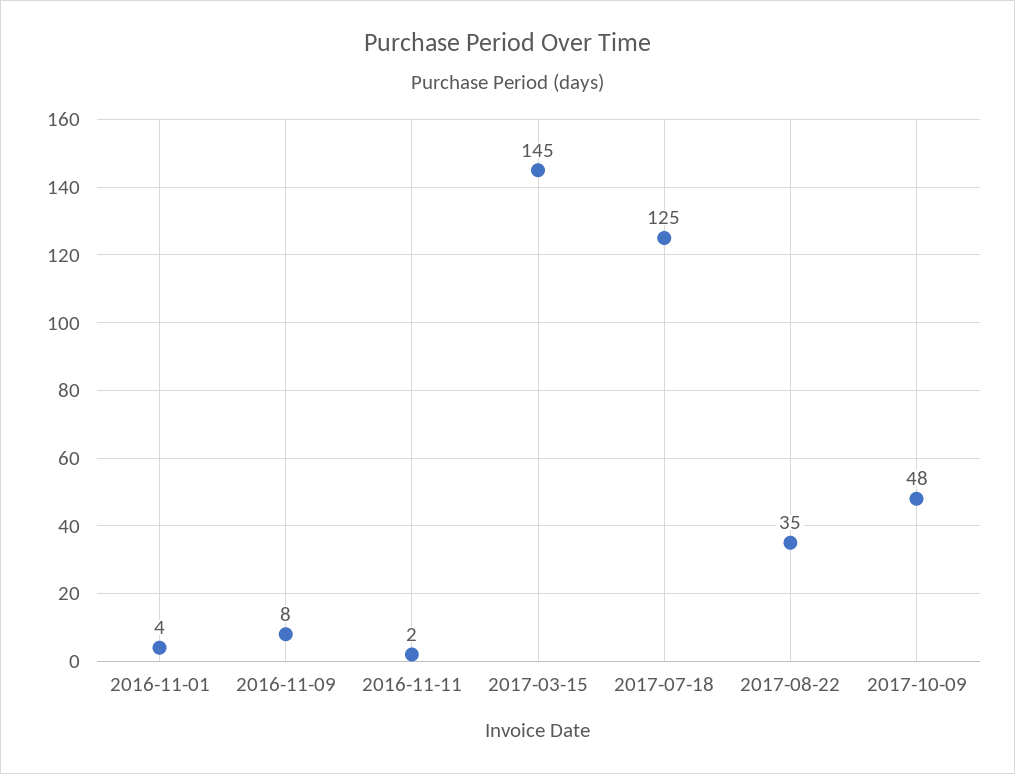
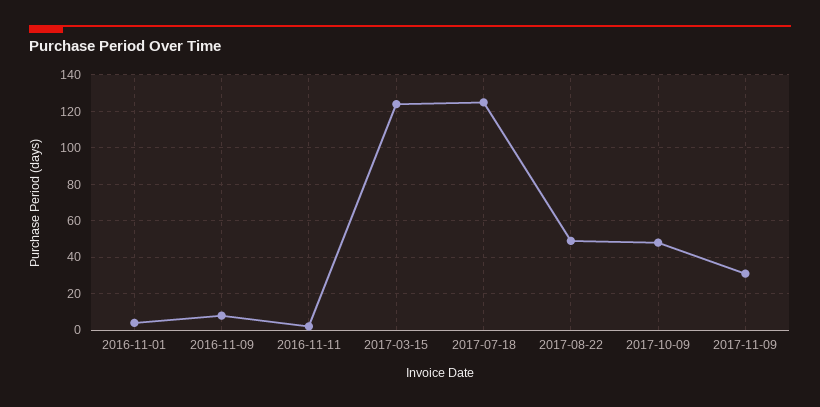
2017-03-15: 145 -> 125
2017-08-22: 35 -> 50
2017-11-09: none -> 30

